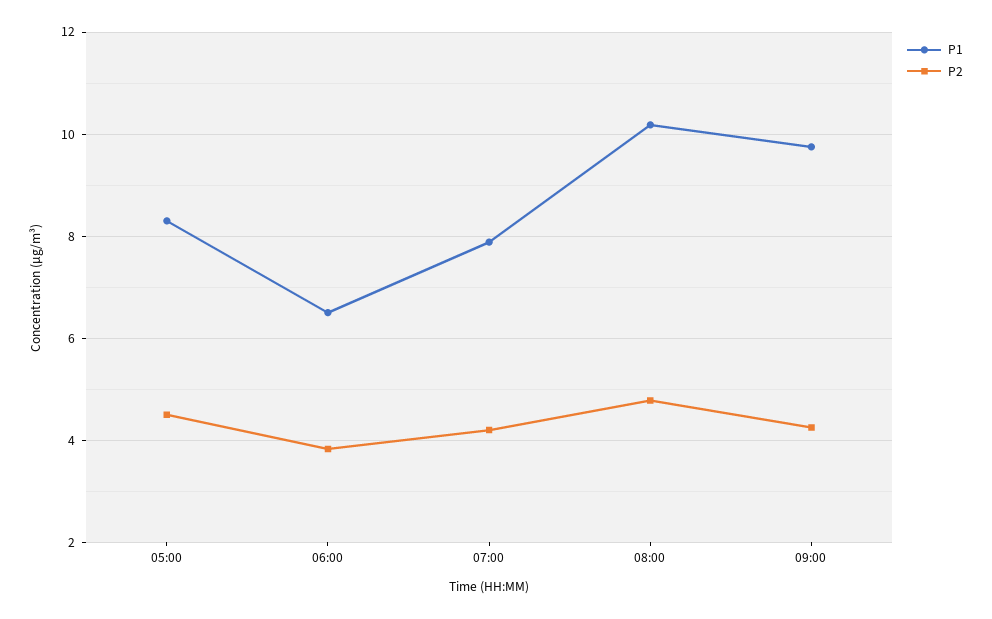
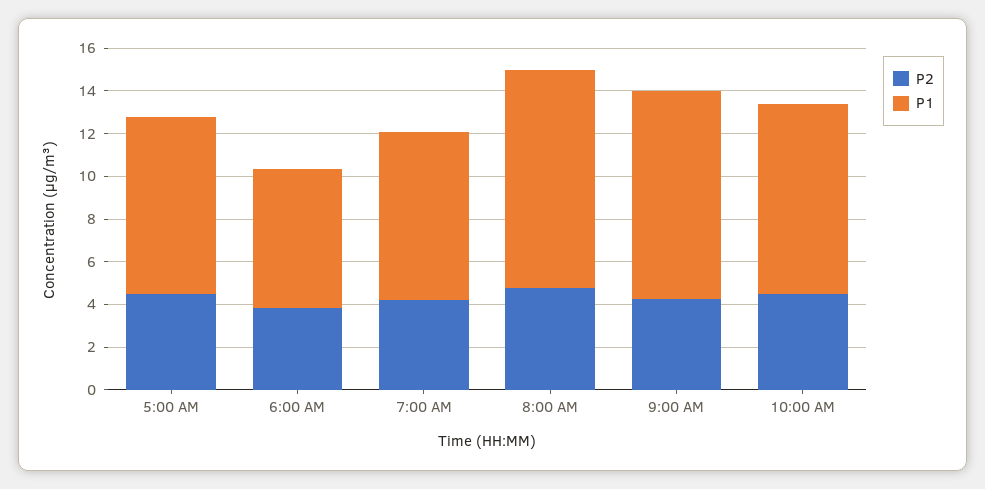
P2, 10:00 AM: none -> 4.5
P1, 10:00 AM: none -> 9

